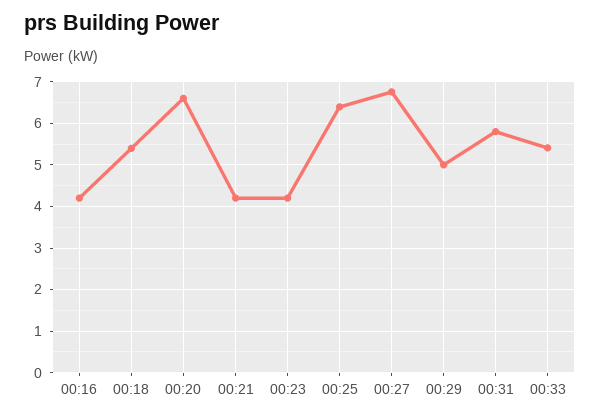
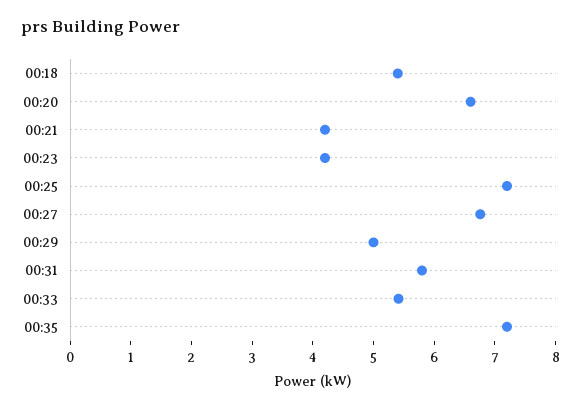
00:16: 4.2 -> none
00:25: 6.4 -> 7.2
00:35: none -> 7.2

